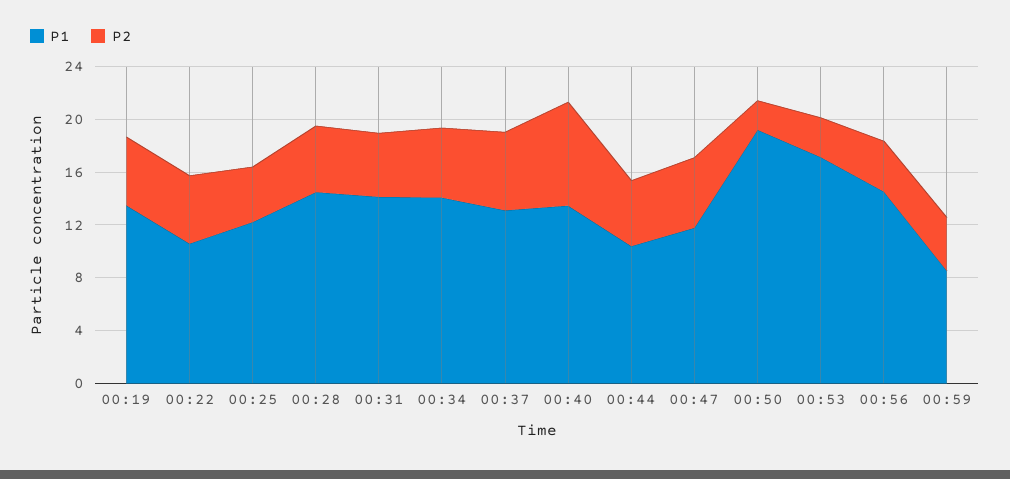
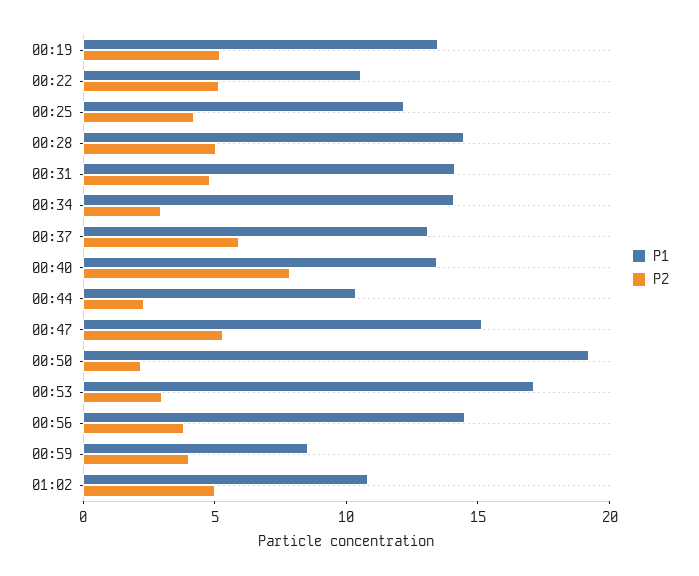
P2, 00:34: 5 -> 3
P2, 00:44: 5 -> 2
P1, 00:47: 12 -> 15
P1, 01:02: none -> 11
P2, 01:02: none -> 5

